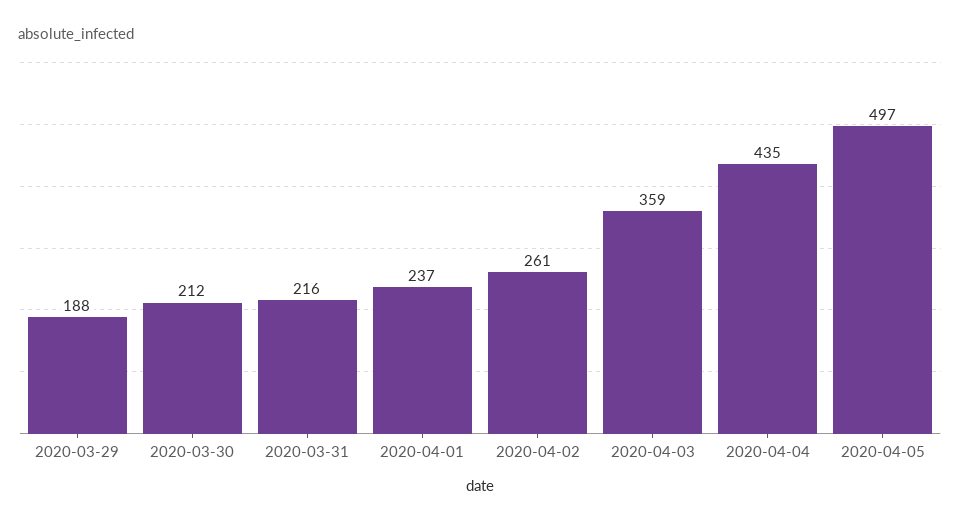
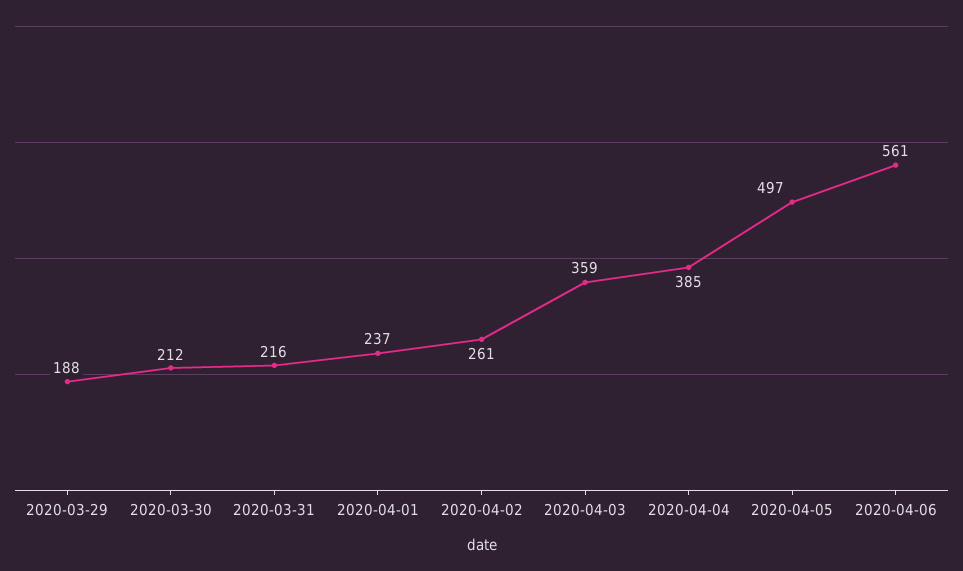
2020-04-04: 435 -> 385
2020-04-06: none -> 561

